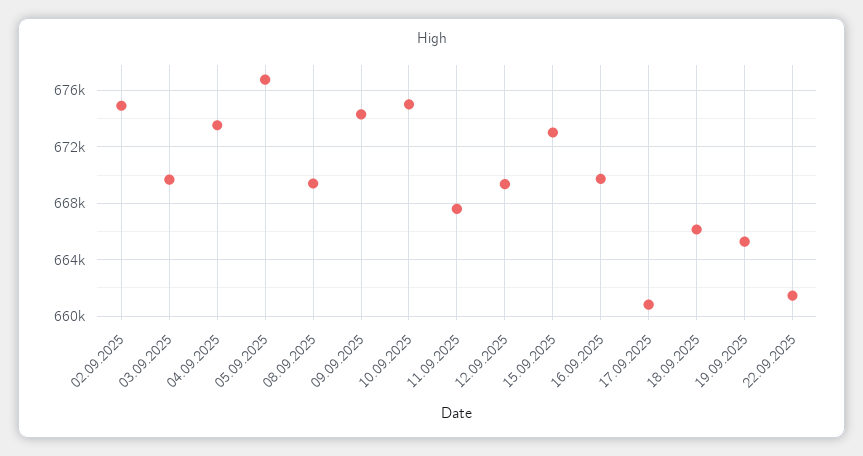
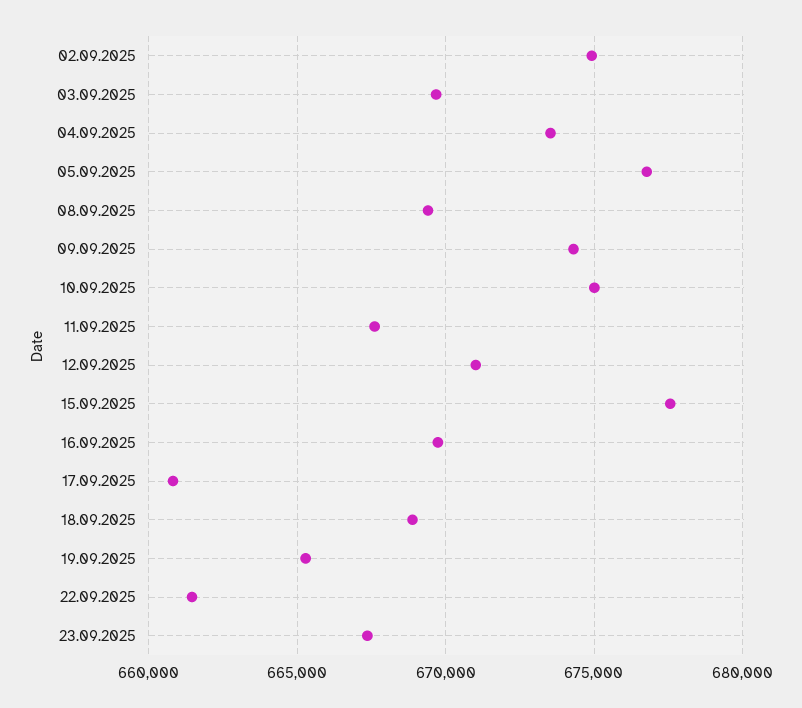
12.09.2025: 669500 -> 671000
15.09.2025: 673000 -> 677500
18.09.2025: 666000 -> 669000
23.09.2025: none -> 667500

